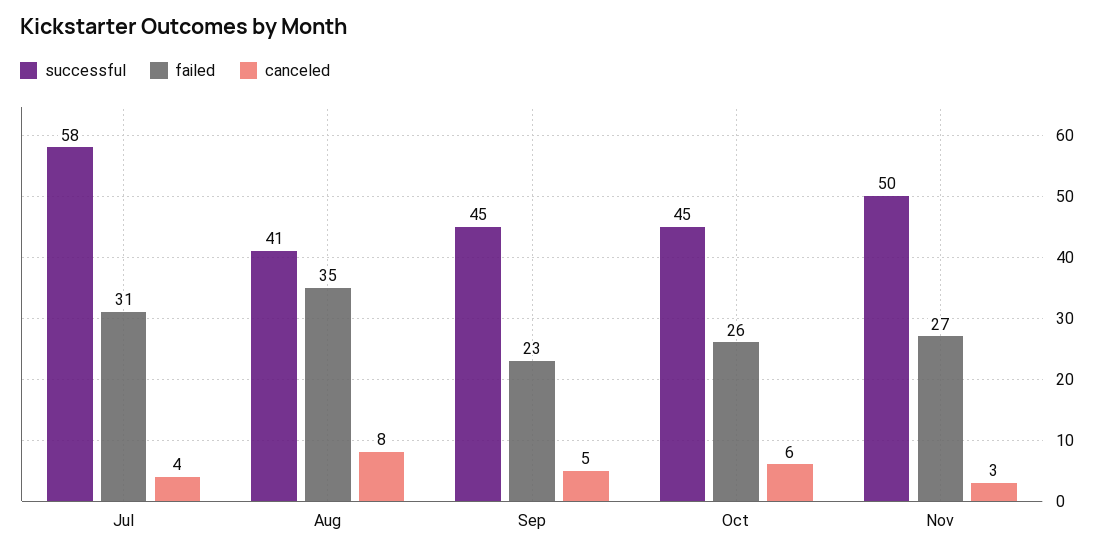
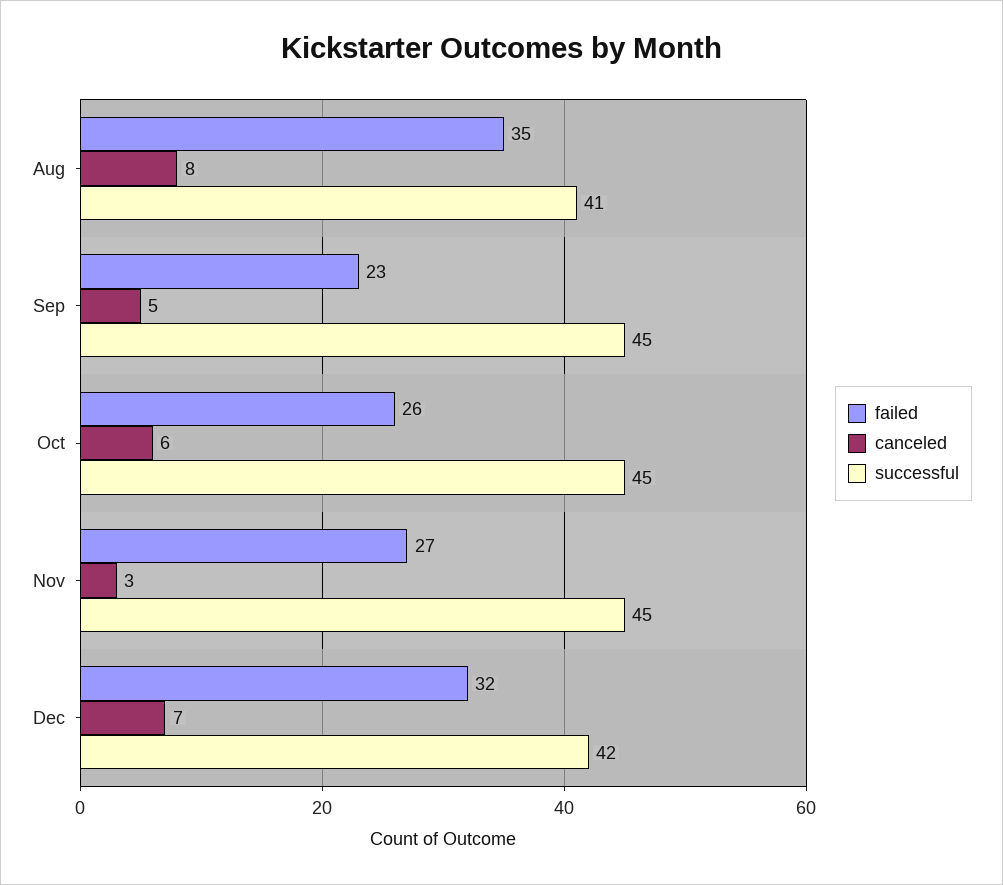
successful, Jul: 58 -> none
failed, Jul: 31 -> none
canceled, Jul: 4 -> none
successful, Nov: 50 -> 45
failed, Dec: none -> 32
canceled, Dec: none -> 7
successful, Dec: none -> 42

